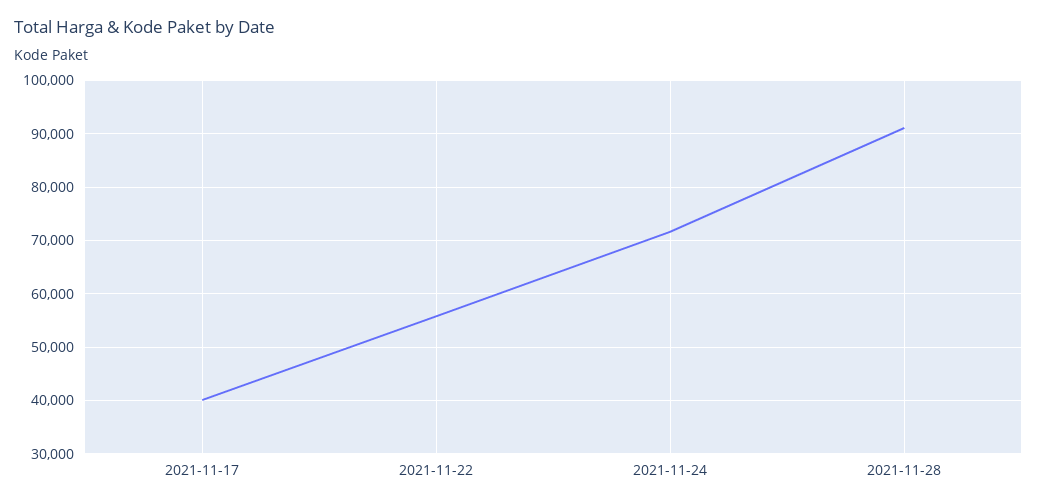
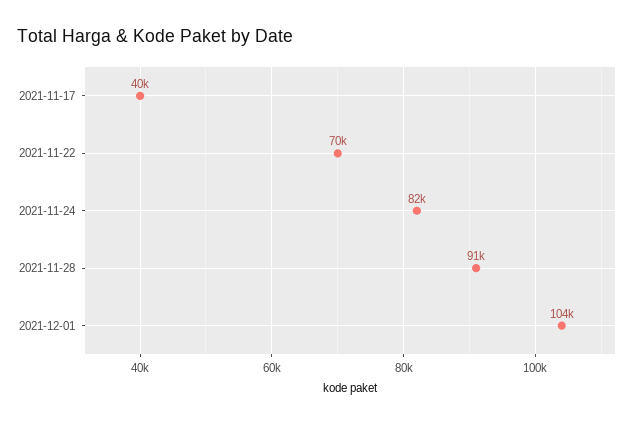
2021-11-22: 56000 -> 70000
2021-11-24: 72000 -> 82000
2021-12-01: none -> 104000

